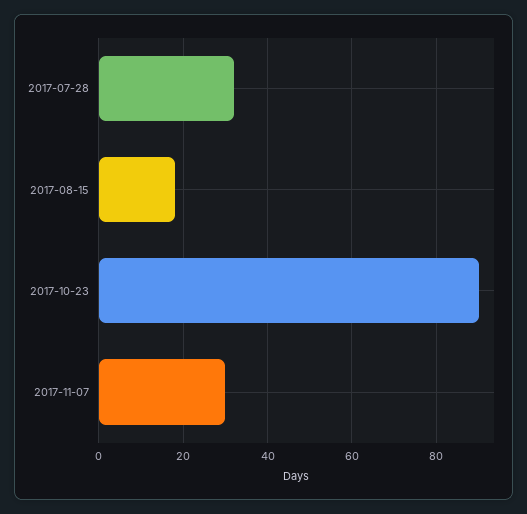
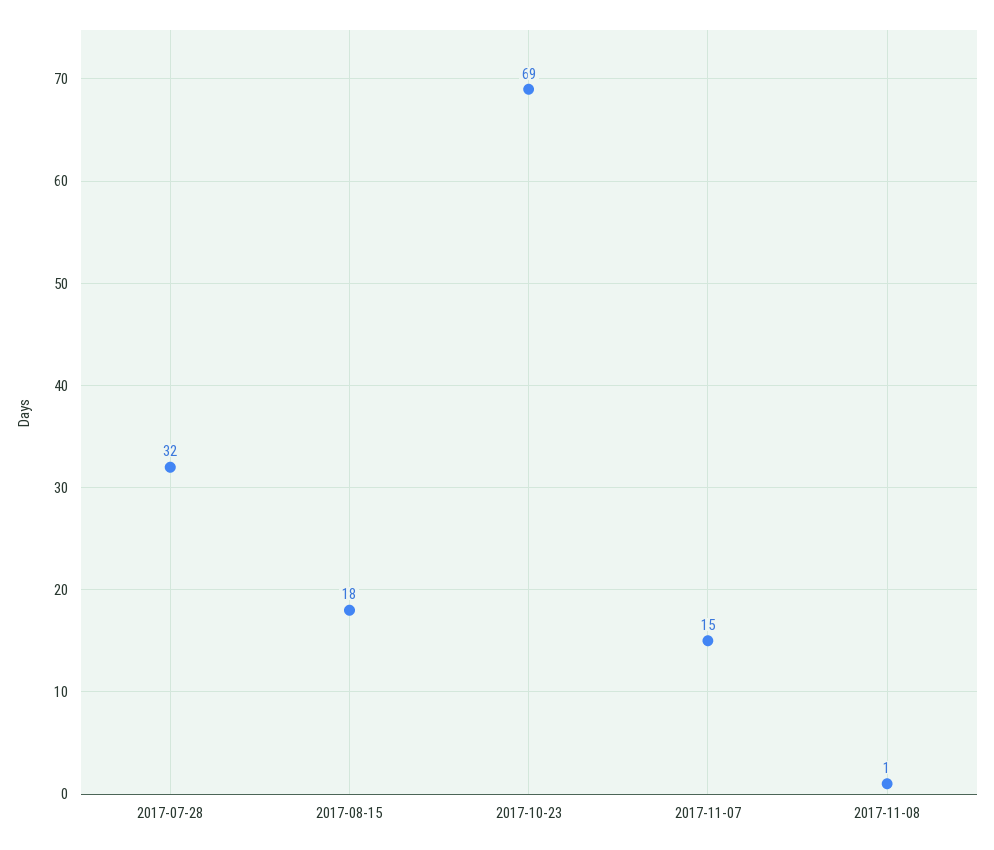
2017-10-23: 90 -> 69
2017-11-07: 30 -> 15
2017-11-08: none -> 1

